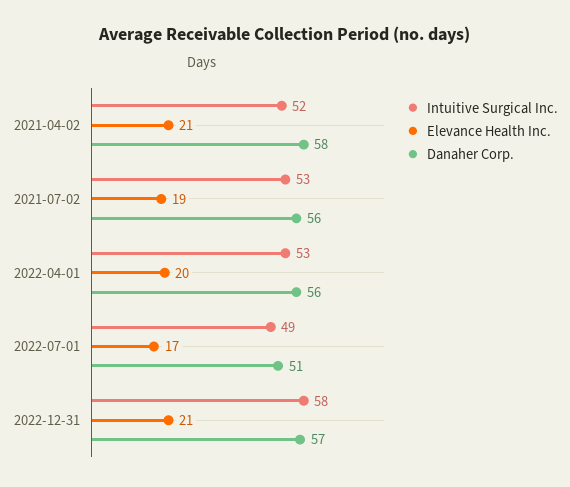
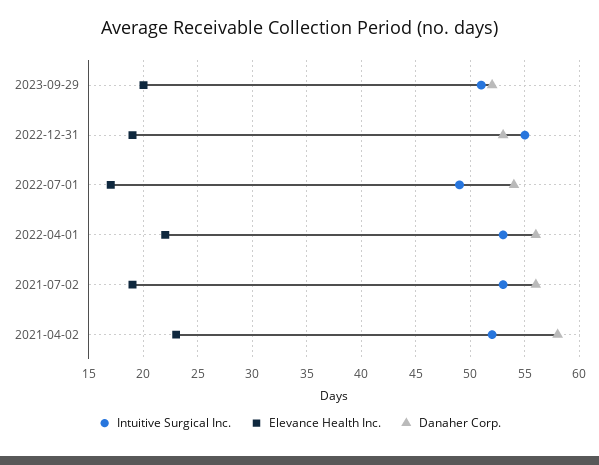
Elevance Health Inc., 2021-04-02: 21 -> 23
Elevance Health Inc., 2022-04-01: 20 -> 22
Danaher Corp., 2022-07-01: 51 -> 54
Intuitive Surgical Inc., 2022-12-31: 58 -> 55
Elevance Health Inc., 2022-12-31: 21 -> 19
Danaher Corp., 2022-12-31: 57 -> 53
Intuitive Surgical Inc., 2023-09-29: none -> 51
Elevance Health Inc., 2023-09-29: none -> 20
Danaher Corp., 2023-09-29: none -> 52

